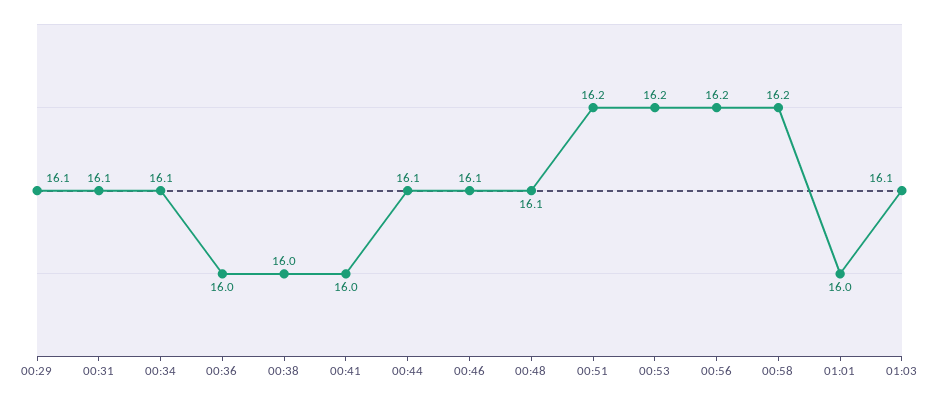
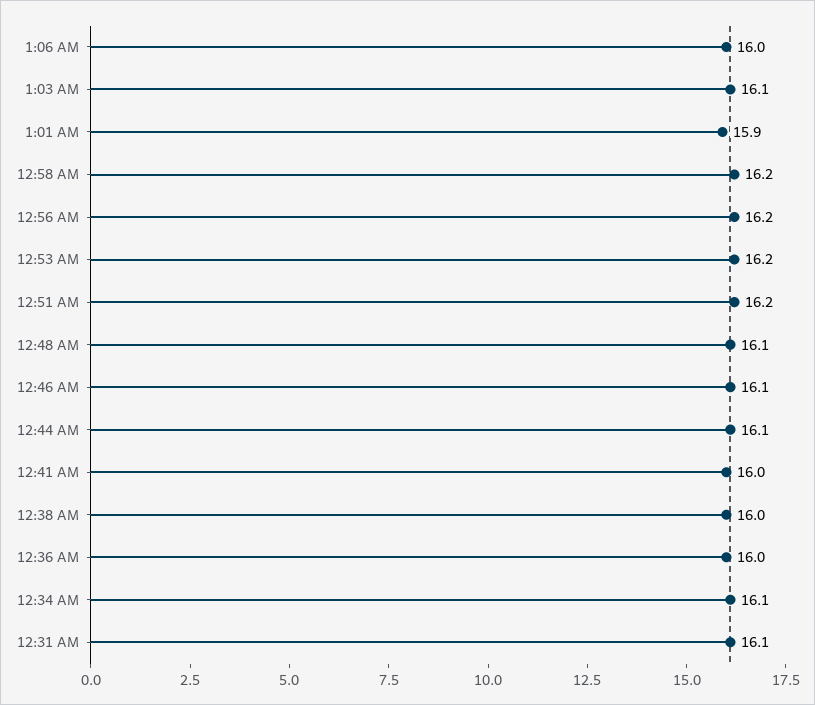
00:29: 16.1 -> none
01:01: 16 -> 15.9
1:06 AM: none -> 16

